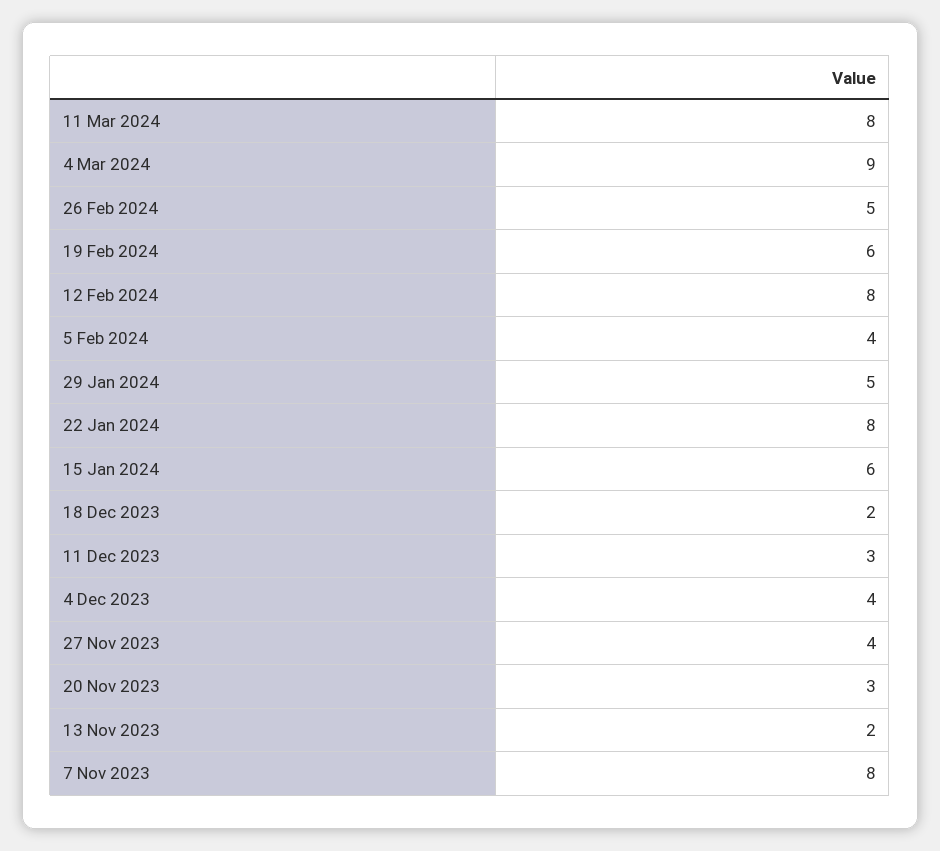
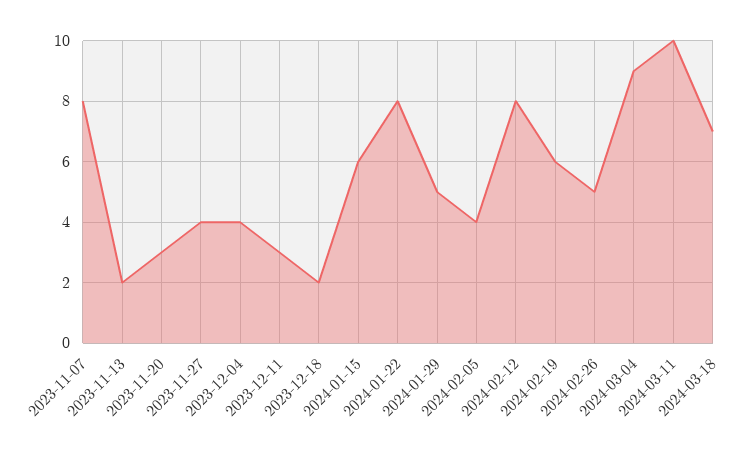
11 Mar 2024: 8 -> 10
2024-03-18: none -> 7

